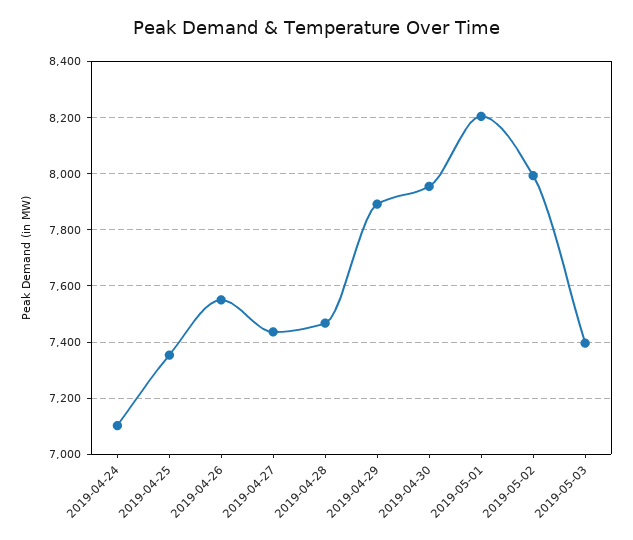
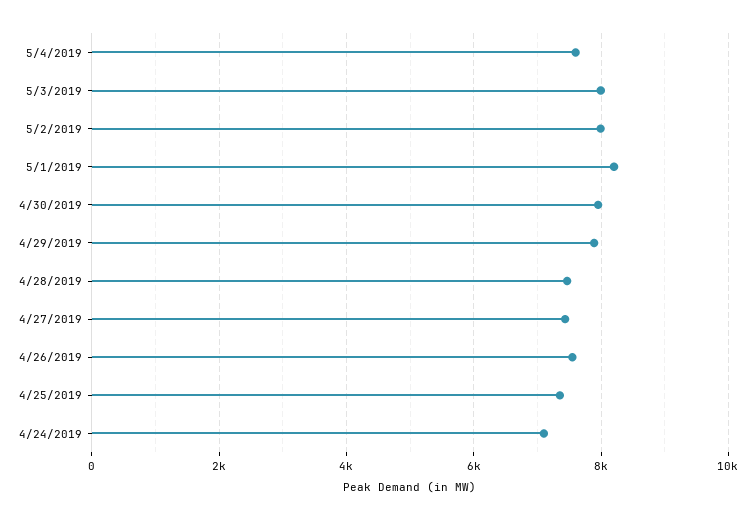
2019-05-03: 7400 -> 8000
5/4/2019: none -> 7600

